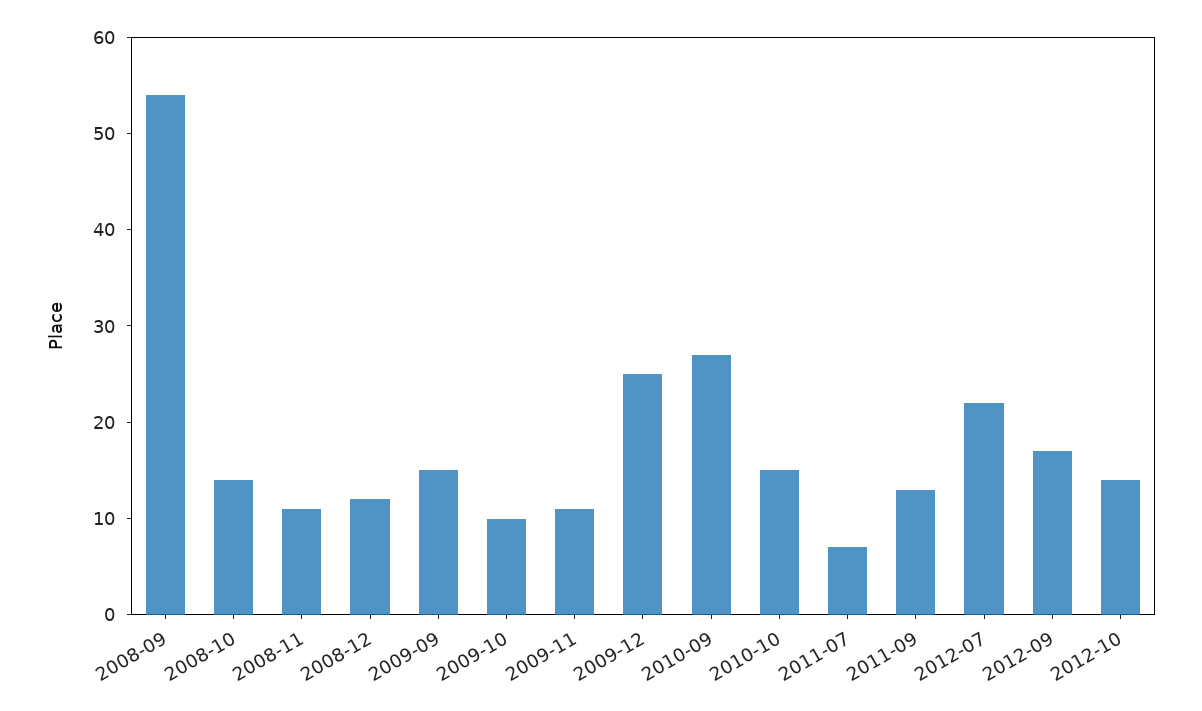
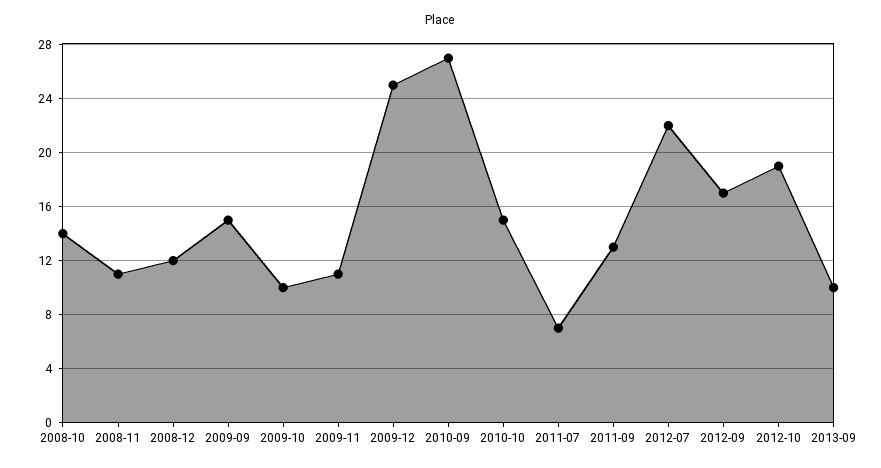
2008-09: 54 -> none
2012-10: 14 -> 19
2013-09: none -> 10

